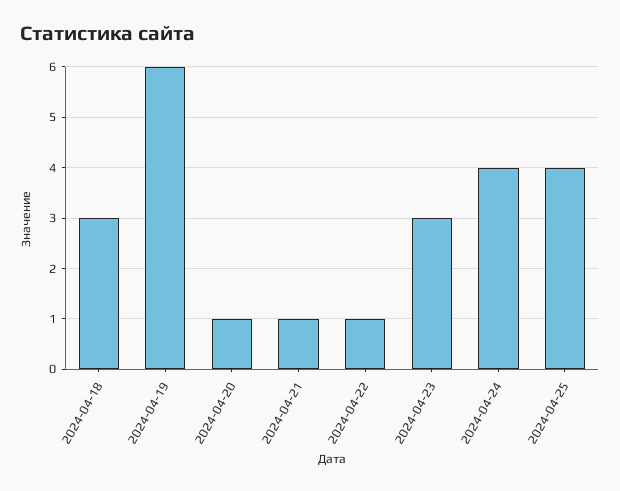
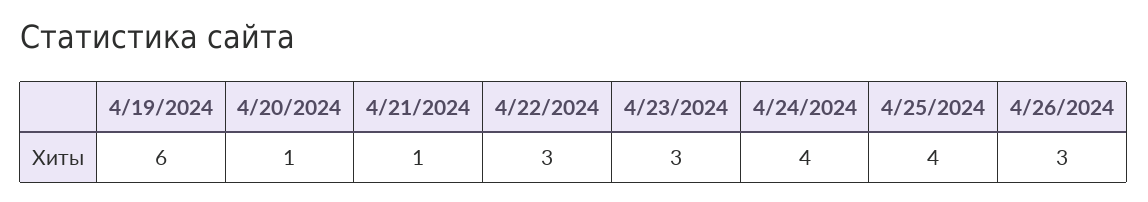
2024-04-18: 3 -> none
2024-04-22: 1 -> 3
4/26/2024: none -> 3

